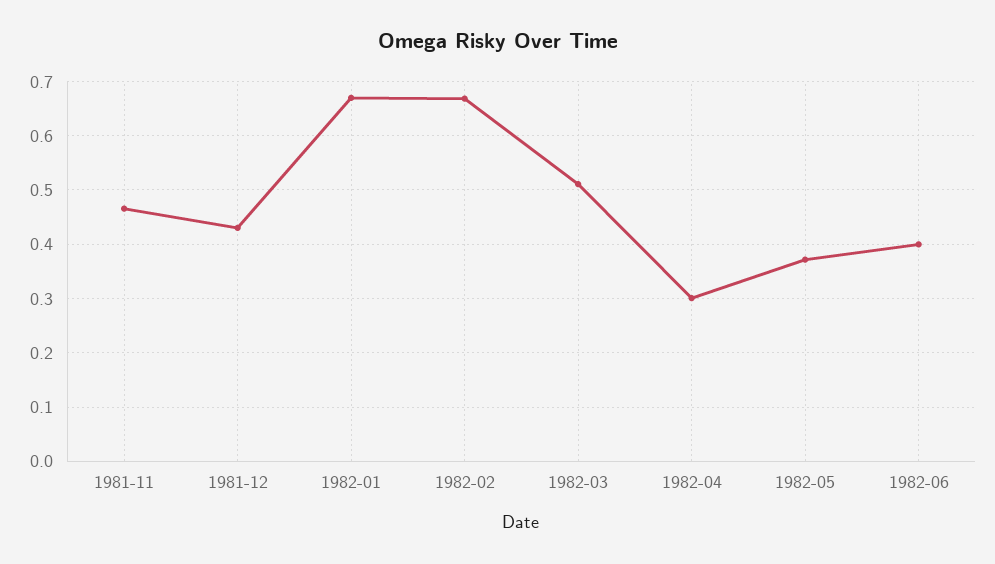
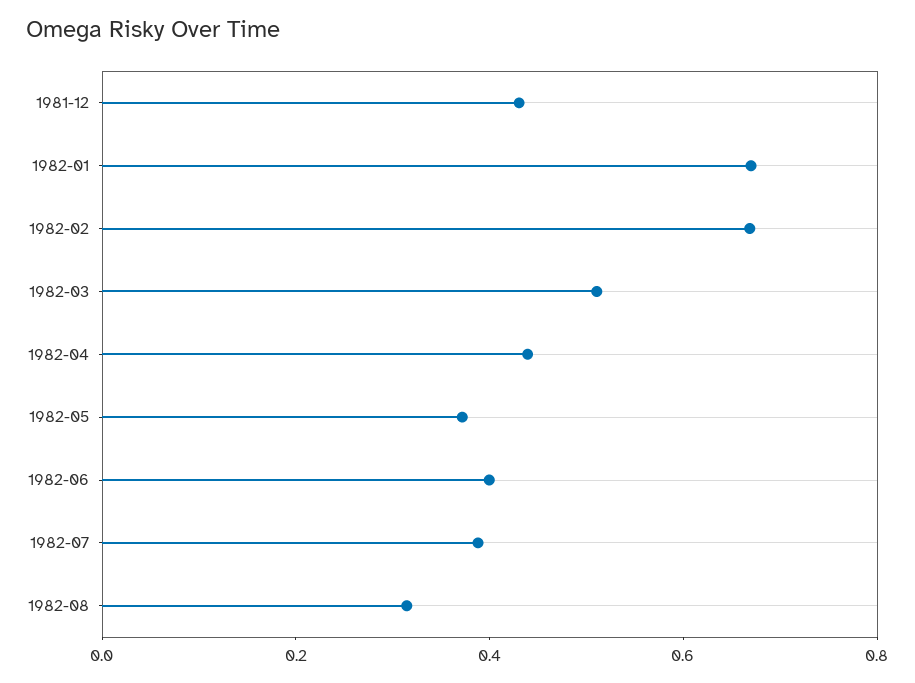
1981-11: 0.46 -> none
1982-04: 0.3 -> 0.45
1982-07: none -> 0.4
1982-08: none -> 0.3

